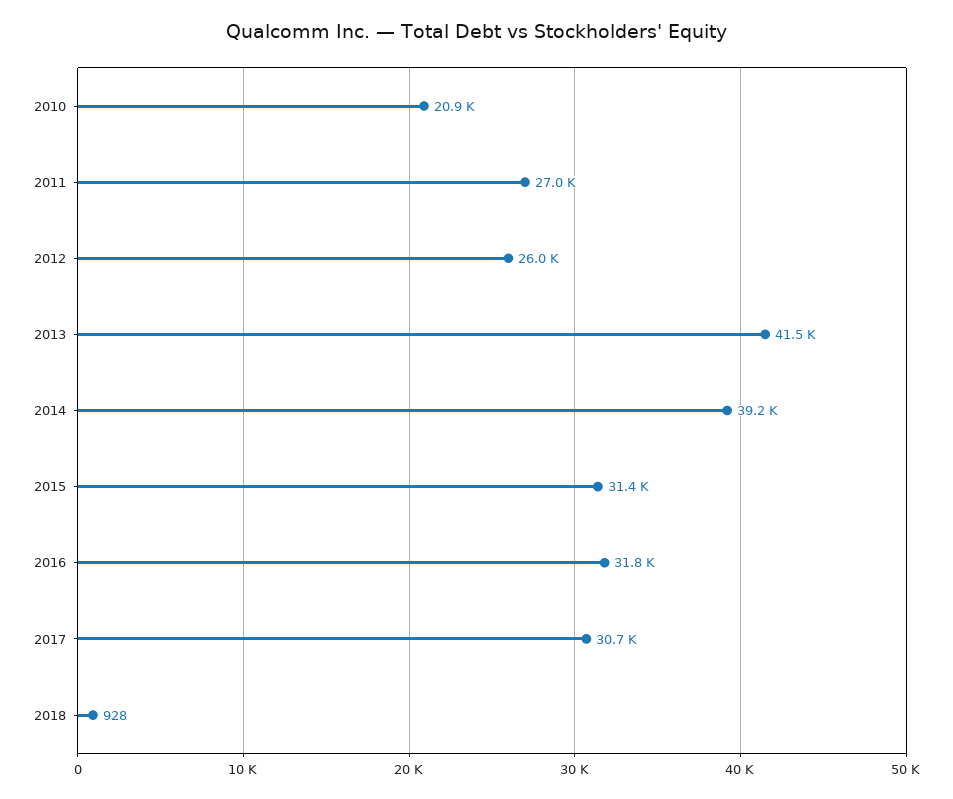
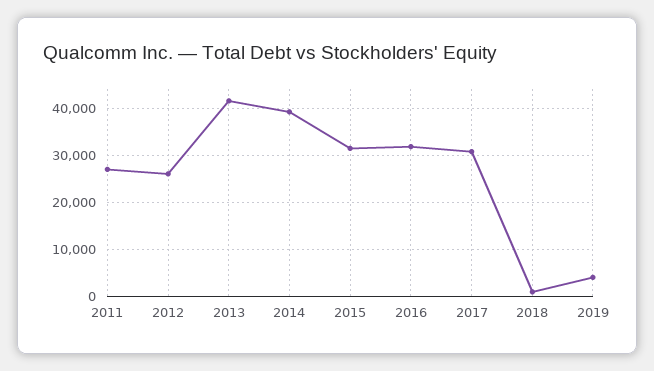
2010: 20900 -> none
2019: none -> 4000

